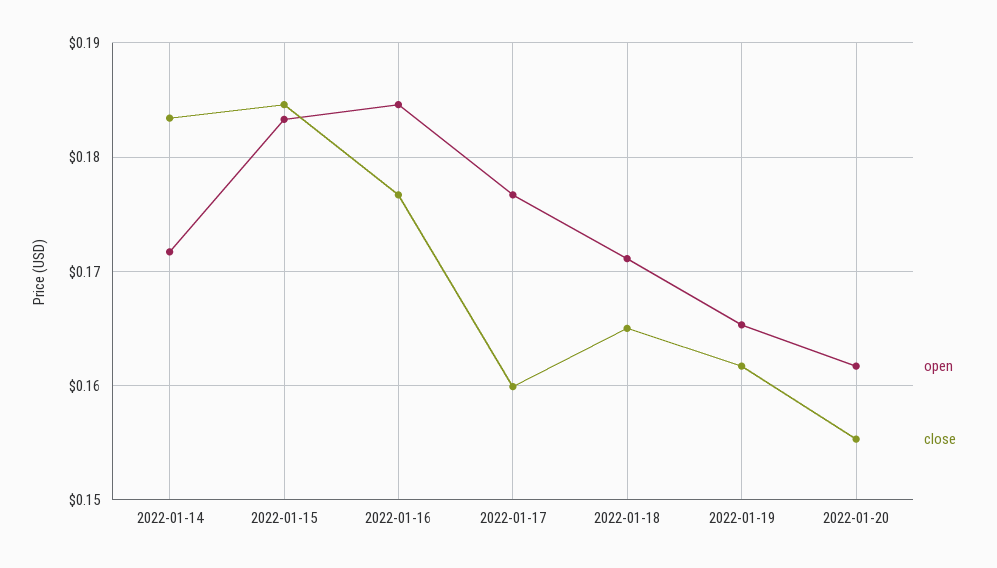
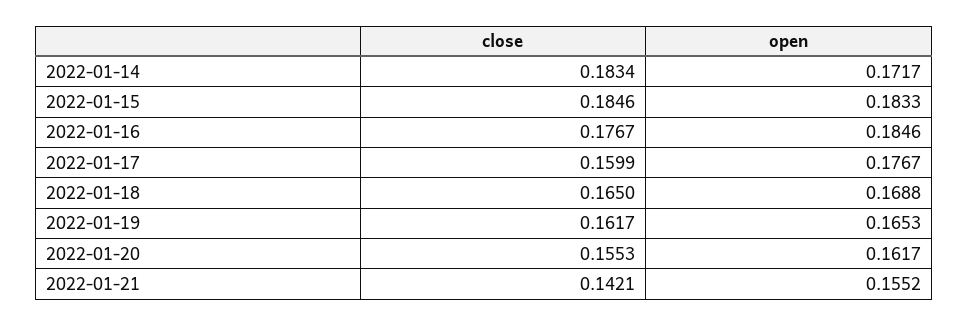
open, 2022-01-18: 0.171 -> 0.1688
close, 2022-01-21: none -> 0.1421
open, 2022-01-21: none -> 0.1552

